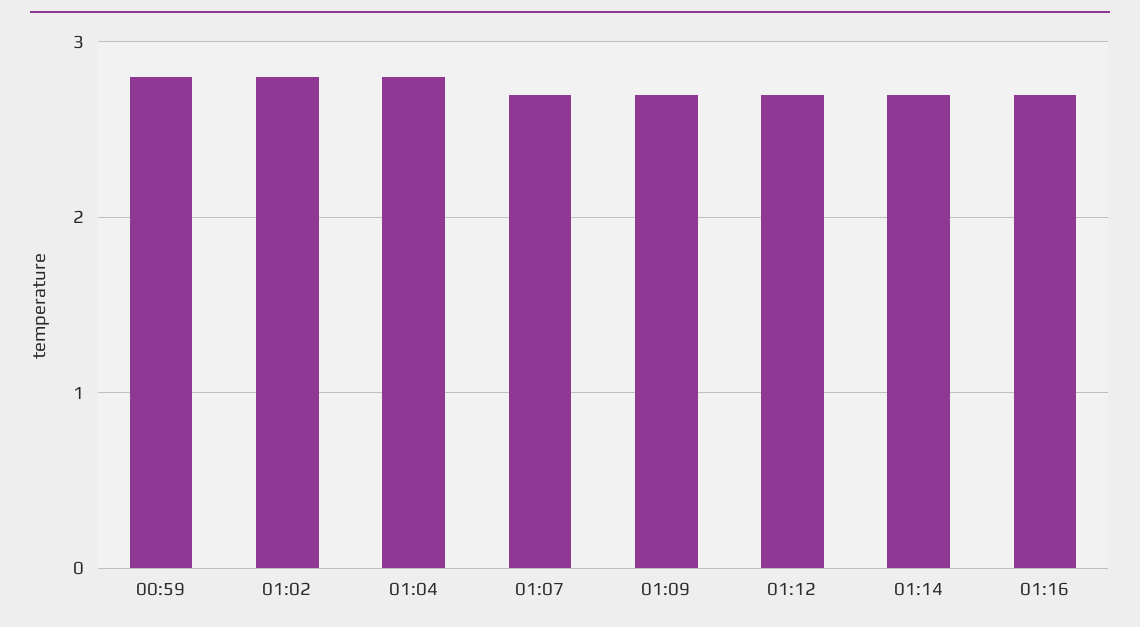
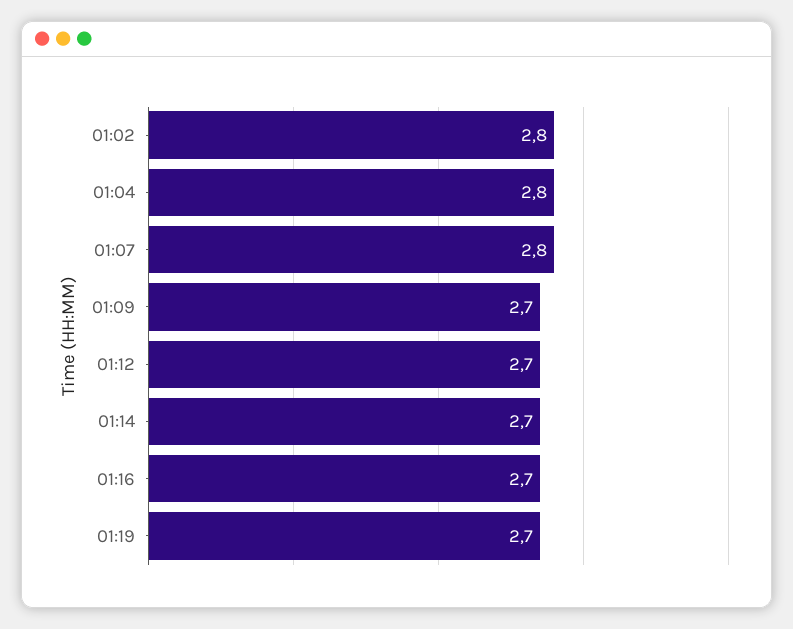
00:59: 2.8 -> none
01:07: 2.7 -> 2.8
01:19: none -> 2.7

